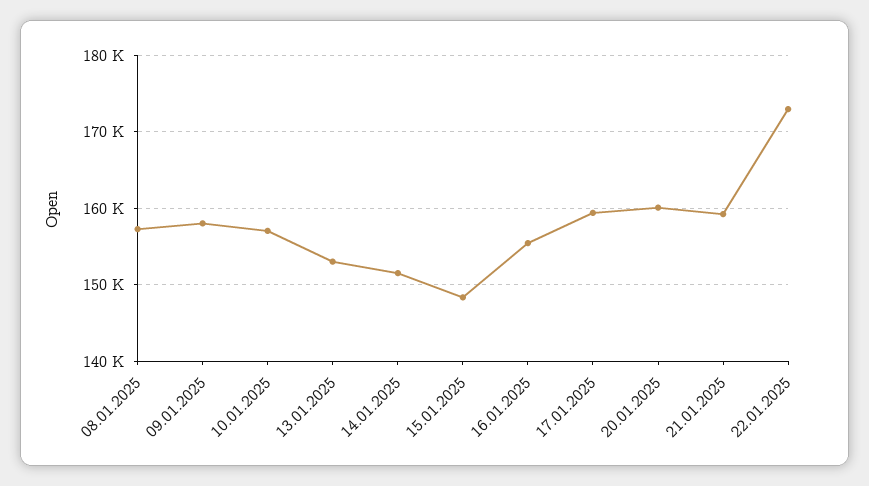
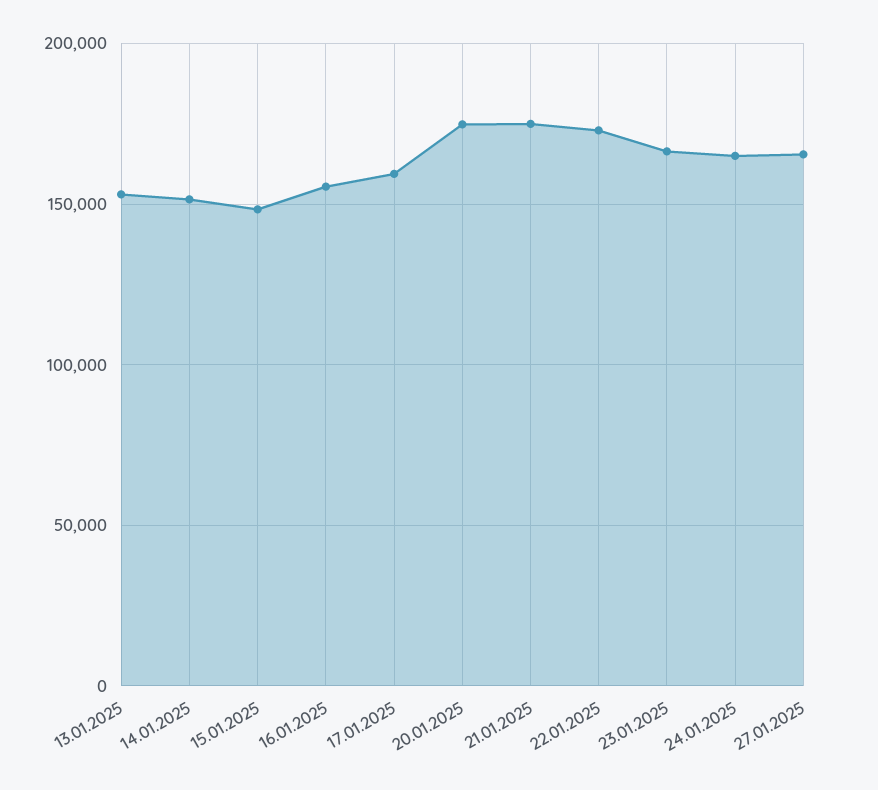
08.01.2025: 157000 -> none
09.01.2025: 158000 -> none
10.01.2025: 157000 -> none
20.01.2025: 160000 -> 175000
21.01.2025: 159000 -> 175000
23.01.2025: none -> 165000
24.01.2025: none -> 165000
27.01.2025: none -> 165000

